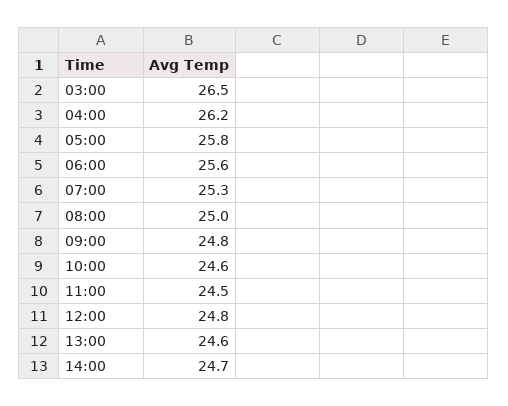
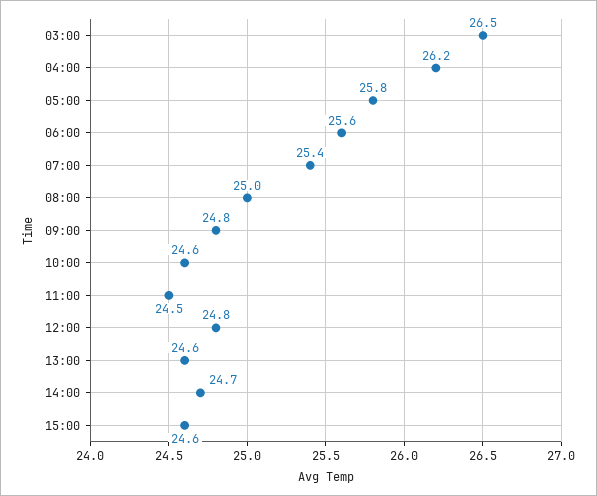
07:00: 25.3 -> 25.4
15:00: none -> 24.6

